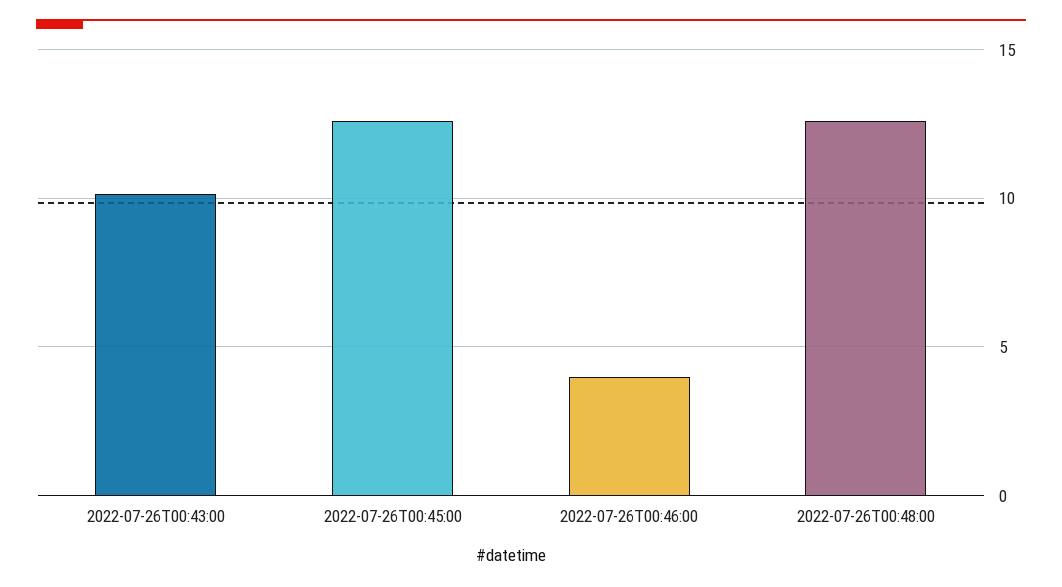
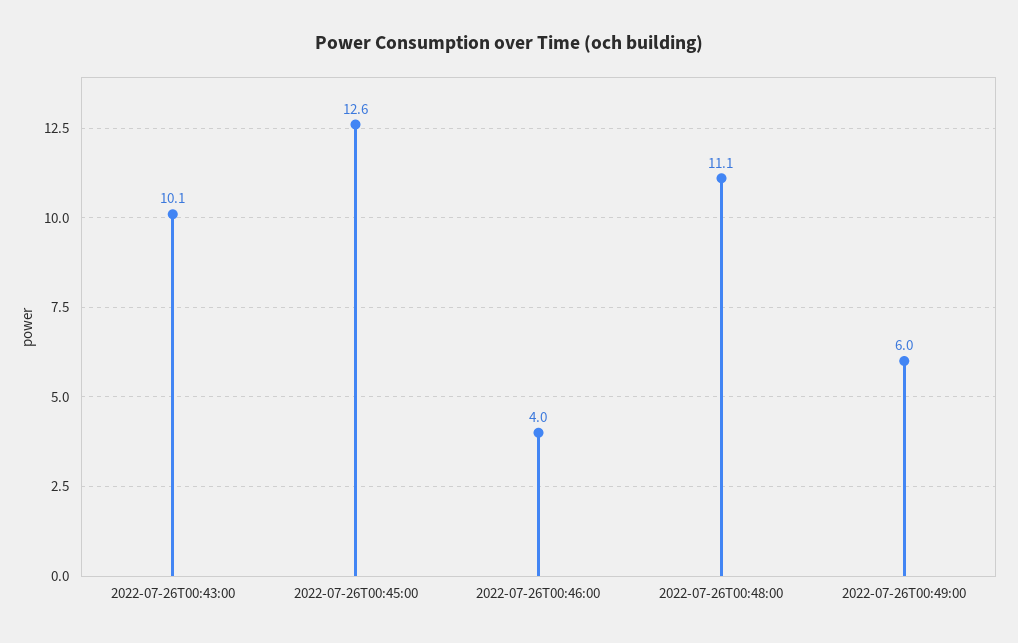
2022-07-26T00:48:00: 12.5 -> 11.1
2022-07-26T00:49:00: none -> 6

